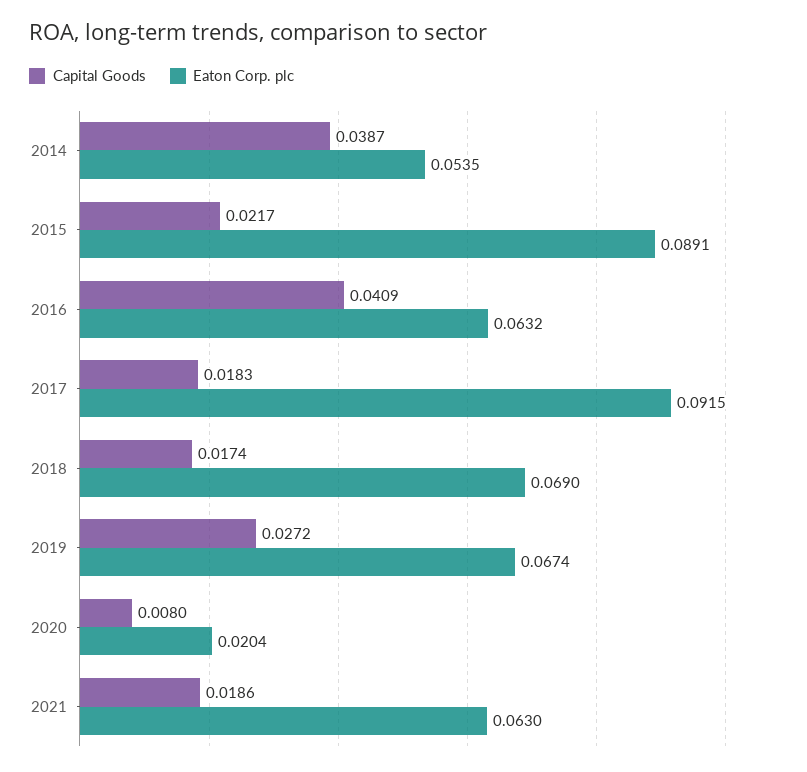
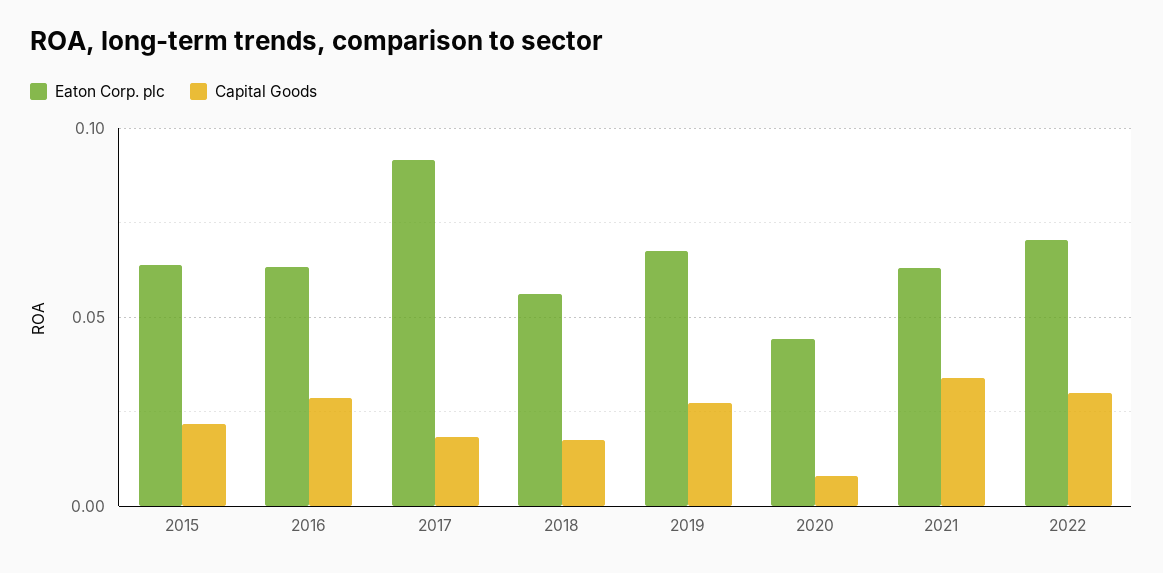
Capital Goods, 2014: 0.0387 -> none
Eaton Corp. plc, 2014: 0.0535 -> none
Eaton Corp. plc, 2015: 0.0891 -> 0.065
Capital Goods, 2016: 0.0409 -> 0.03
Eaton Corp. plc, 2018: 0.069 -> 0.055
Eaton Corp. plc, 2020: 0.0204 -> 0.045
Capital Goods, 2021: 0.0186 -> 0.035
Eaton Corp. plc, 2022: none -> 0.07
Capital Goods, 2022: none -> 0.03

